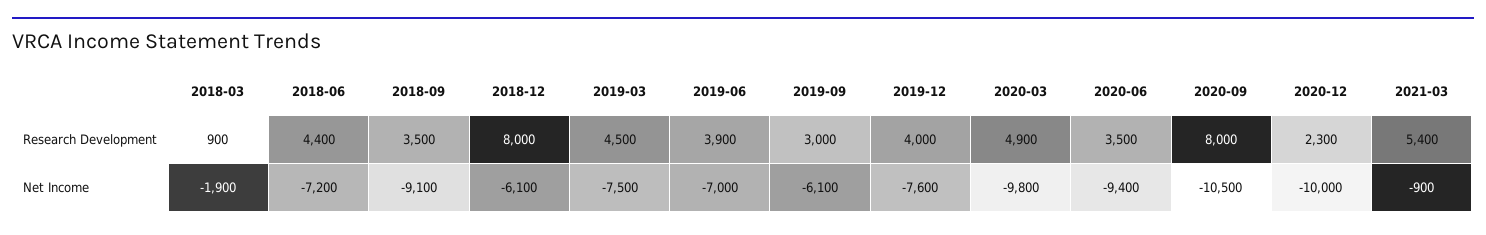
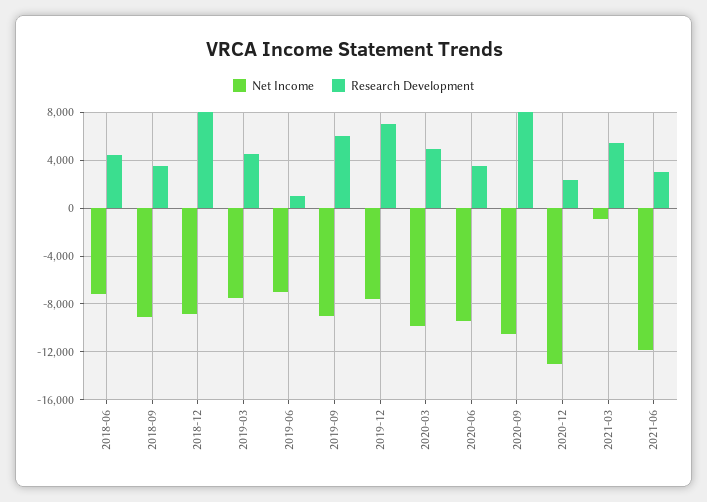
Research Development, 2018-03: 900 -> none
Research Development, 2019-06: 3900 -> 1000
Research Development, 2019-09: 3000 -> 6000
Research Development, 2019-12: 4000 -> 7000
Net Income, 2018-03: -1900 -> none
Net Income, 2018-12: -6100 -> -9000
Net Income, 2019-09: -6100 -> -9000
Net Income, 2020-12: -10000 -> -13000
Net Income, 2021-06: none -> -12000
Research Development, 2021-06: none -> 3000

